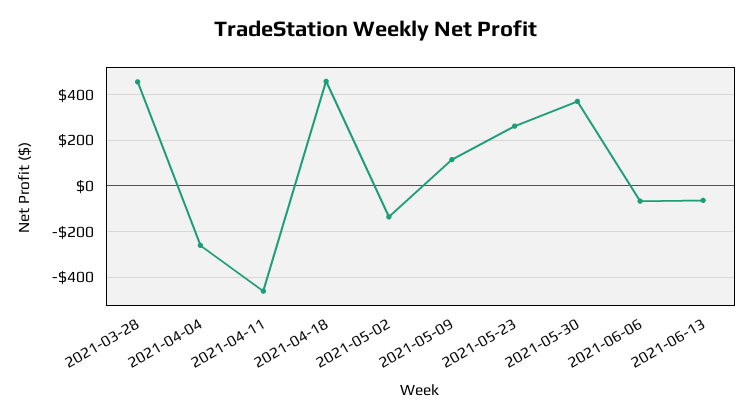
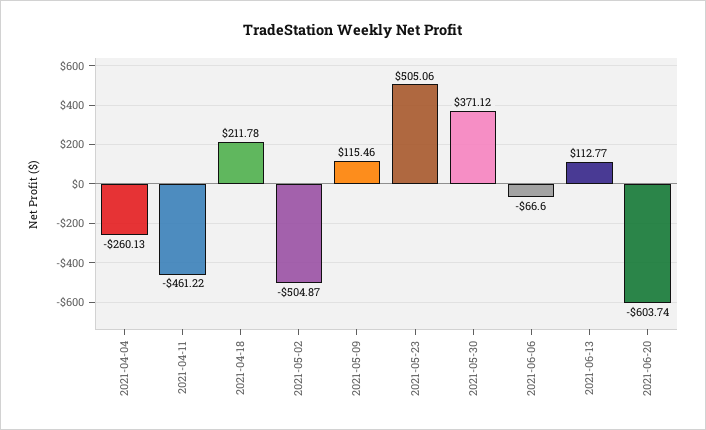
2021-03-28: 450 -> none
2021-04-18: 450 -> 211.78
2021-05-02: -150 -> -504.87
2021-05-23: 250 -> 505.06
2021-06-13: -50 -> 112.77
2021-06-20: none -> -603.74

